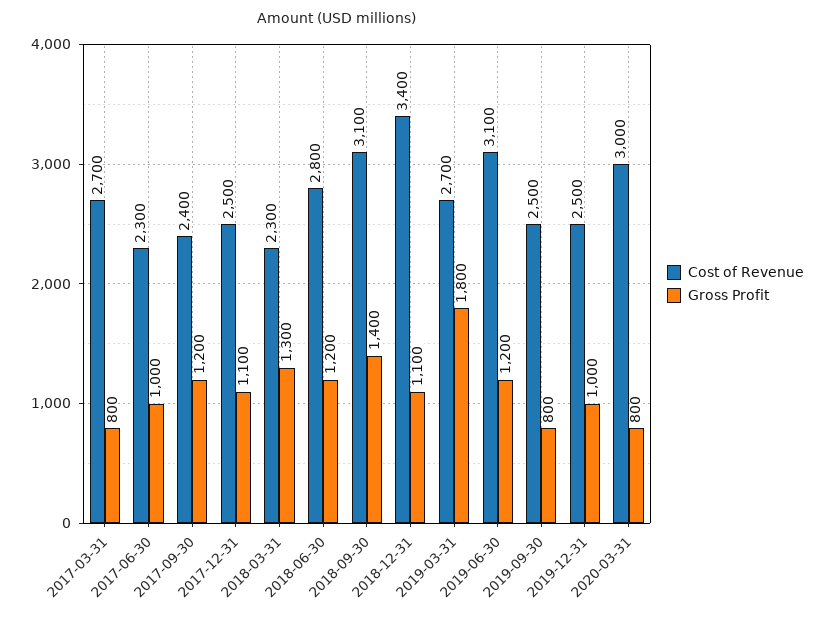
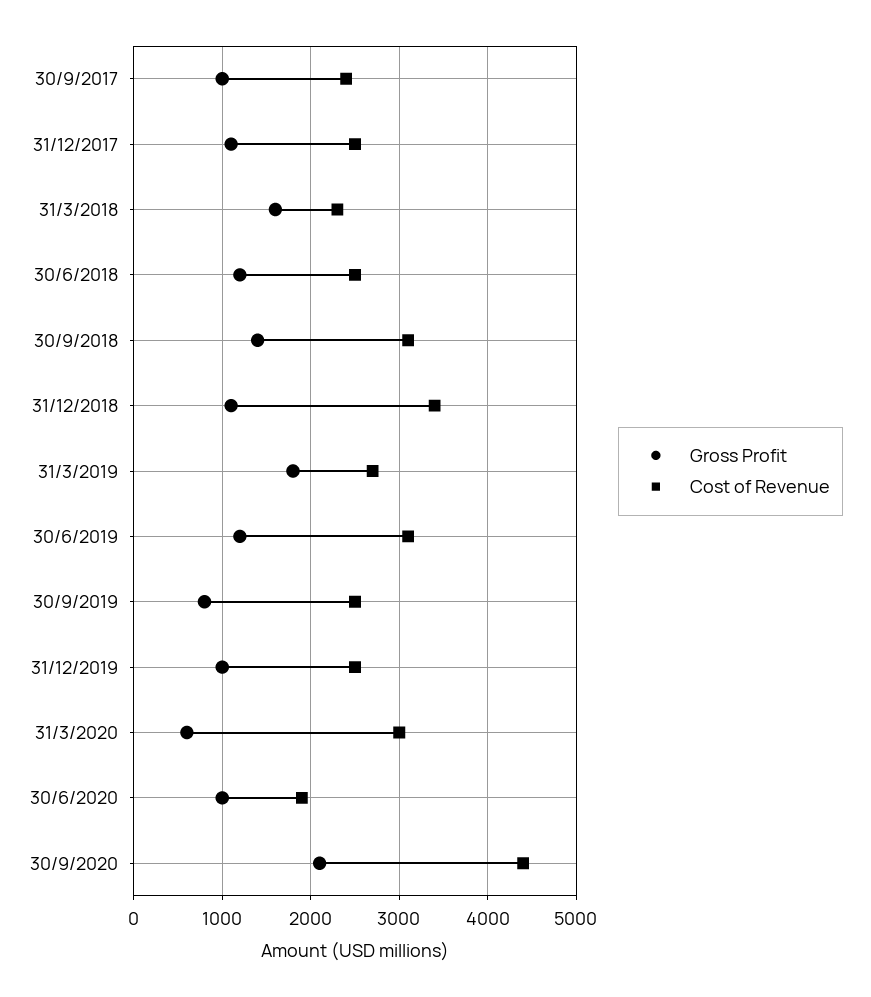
Cost of Revenue, 2017-03-31: 2700 -> none
Gross Profit, 2017-03-31: 800 -> none
Cost of Revenue, 2017-06-30: 2300 -> none
Gross Profit, 2017-06-30: 1000 -> none
Gross Profit, 2017-09-30: 1200 -> 1000
Gross Profit, 2018-03-31: 1300 -> 1600
Cost of Revenue, 2018-06-30: 2800 -> 2500
Gross Profit, 2020-03-31: 800 -> 600
Gross Profit, 30/6/2020: none -> 1000
Cost of Revenue, 30/6/2020: none -> 1900
Gross Profit, 30/9/2020: none -> 2100
Cost of Revenue, 30/9/2020: none -> 4400

